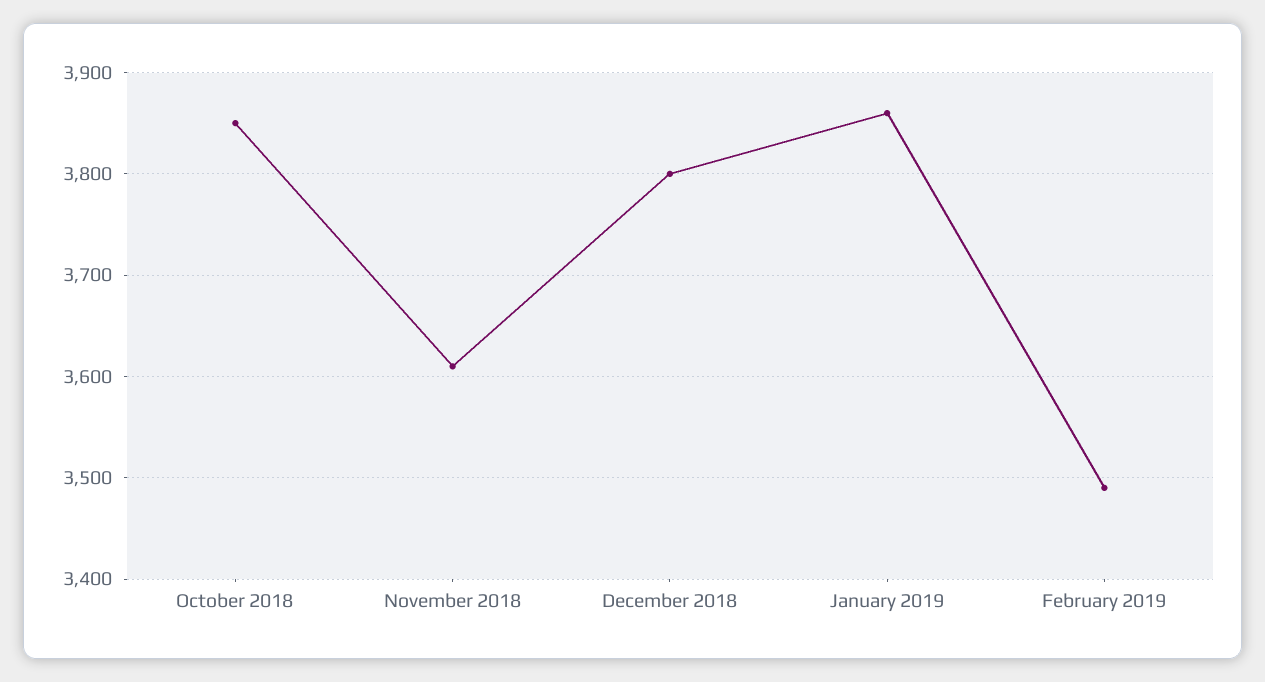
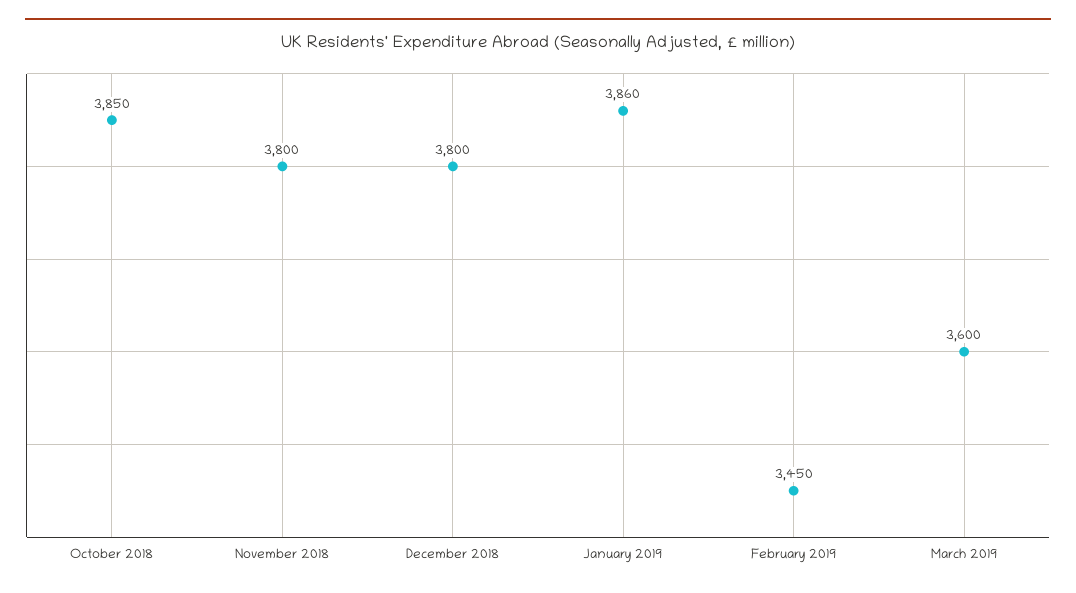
November 2018: 3610 -> 3800
February 2019: 3490 -> 3450
March 2019: none -> 3600

